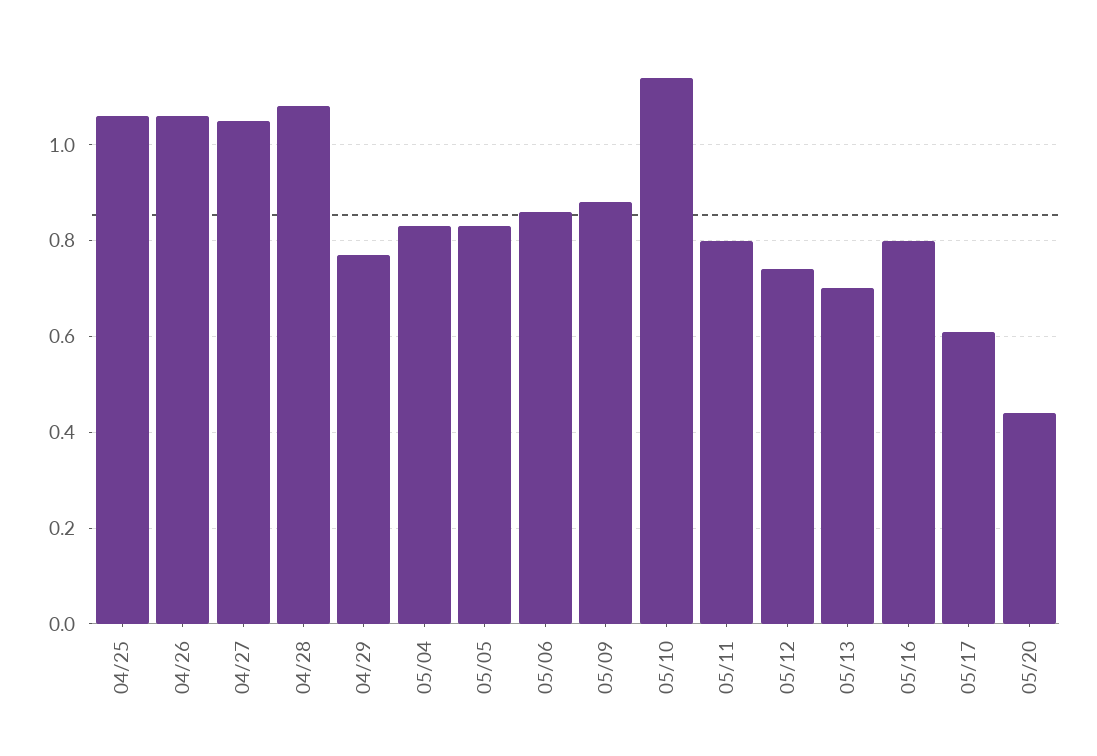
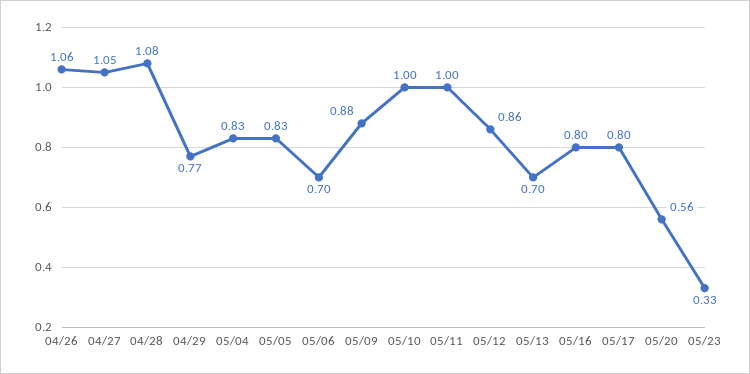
04/25: 1.05 -> none
05/06: 0.85 -> 0.7
05/10: 1.15 -> 1
05/11: 0.8 -> 1
05/12: 0.75 -> 0.86
05/17: 0.6 -> 0.8
05/20: 0.45 -> 0.56
05/23: none -> 0.33

